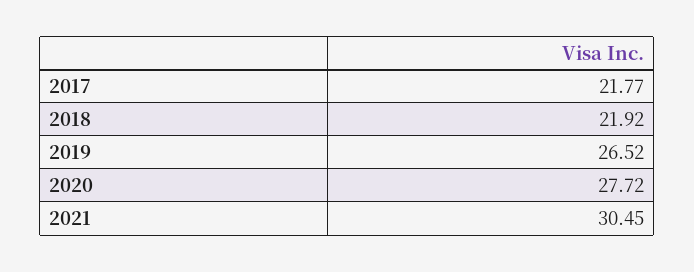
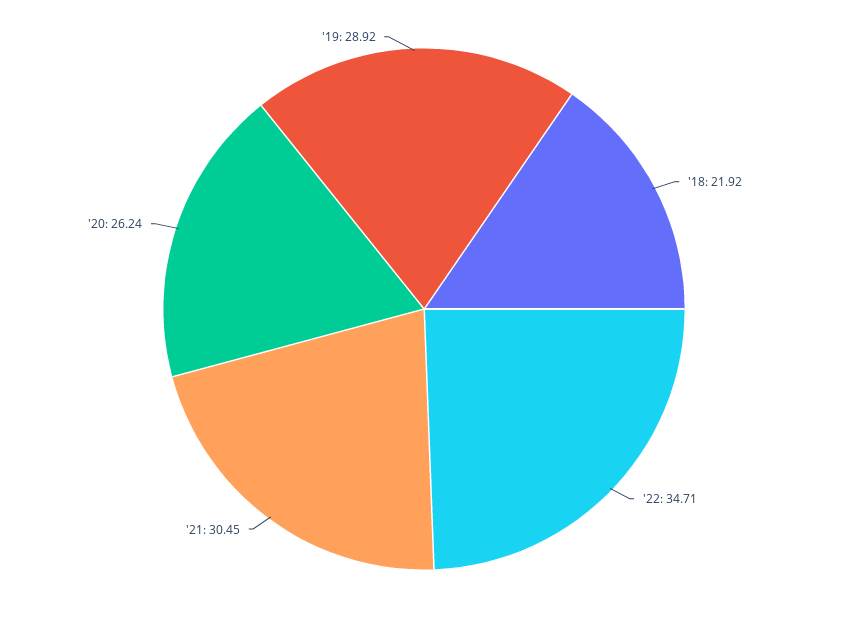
2017: 21.77 -> none
2019: 26.52 -> 28.92
2020: 27.72 -> 26.24
'22: none -> 34.71

